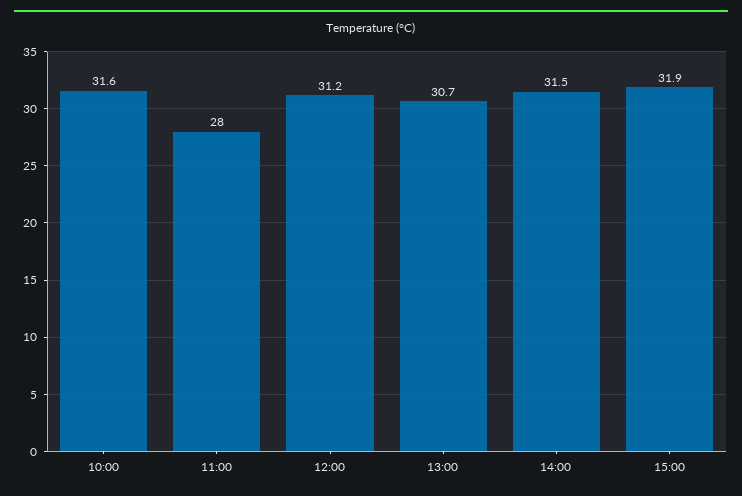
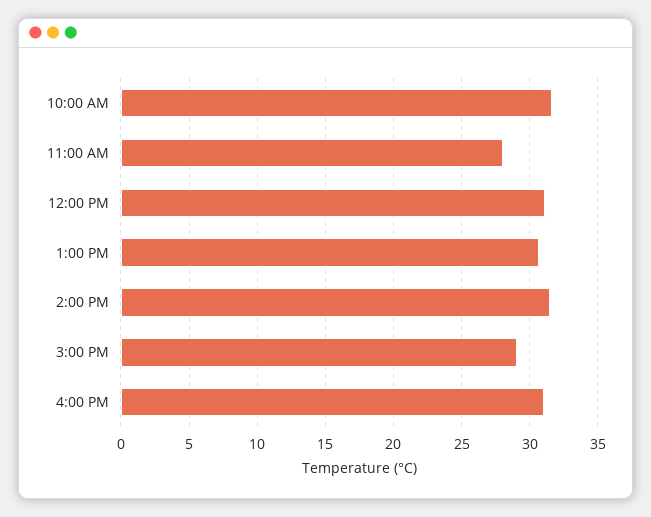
15:00: 31.9 -> 29
4:00 PM: none -> 31

